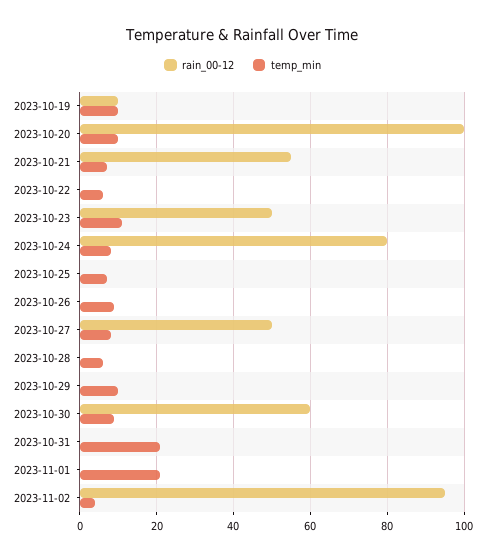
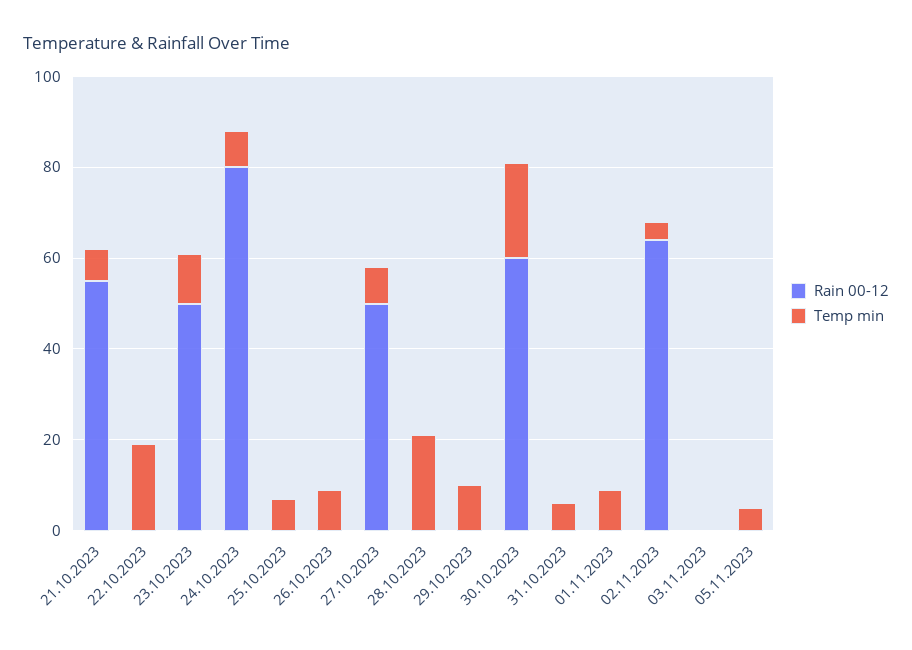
rain_00-12, 2023-10-19: 10 -> none
temp_min, 2023-10-19: 10 -> none
rain_00-12, 2023-10-20: 100 -> none
temp_min, 2023-10-20: 10 -> none
temp_min, 2023-10-22: 5 -> 20
temp_min, 2023-10-28: 5 -> 20
temp_min, 2023-10-30: 10 -> 20
temp_min, 2023-10-31: 20 -> 5
temp_min, 2023-11-01: 20 -> 10
rain_00-12, 2023-11-02: 95 -> 65
rain_00-12, 03.11.2023: none -> 0
temp_min, 03.11.2023: none -> 0
rain_00-12, 05.11.2023: none -> 0
temp_min, 05.11.2023: none -> 5

